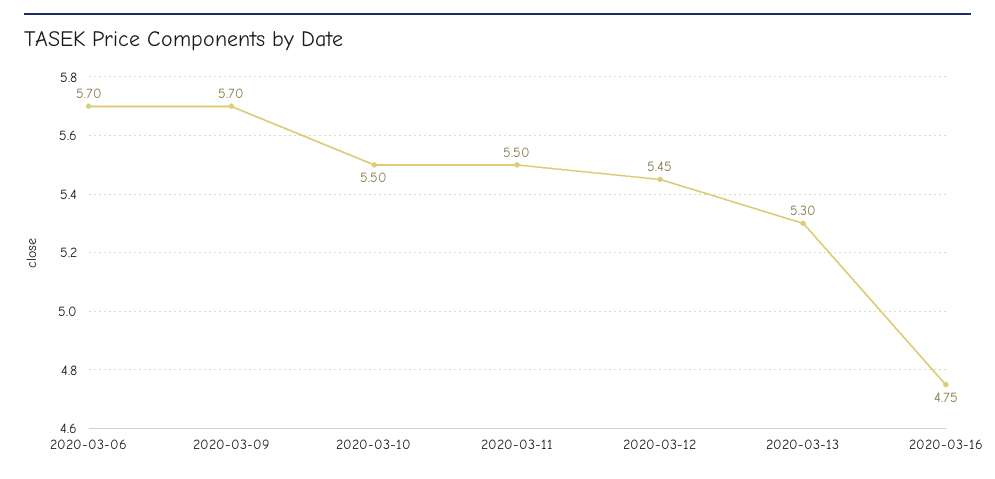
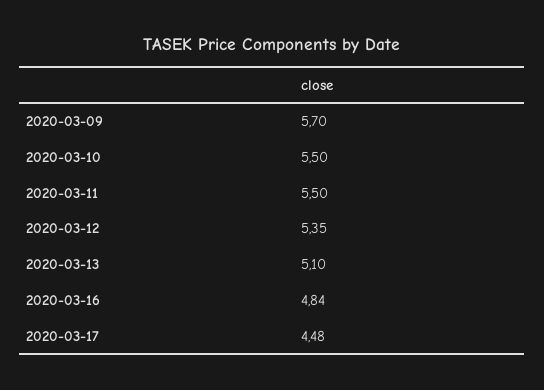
2020-03-06: 5.7 -> none
2020-03-12: 5.45 -> 5.35
2020-03-13: 5.3 -> 5.1
2020-03-16: 4.75 -> 4.84
2020-03-17: none -> 4.48

